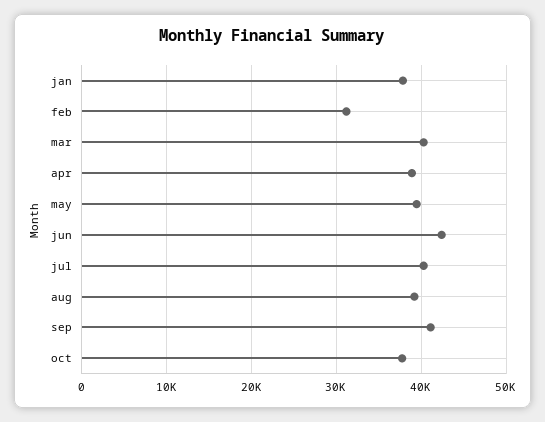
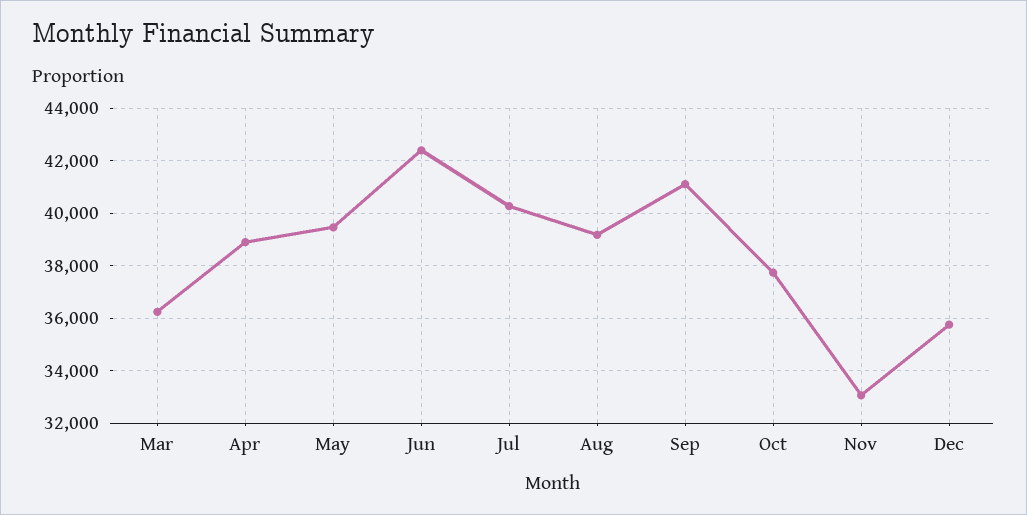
jan: 38000 -> none
feb: 31000 -> none
mar: 40000 -> 36250
Nov: none -> 33000
Dec: none -> 35750

